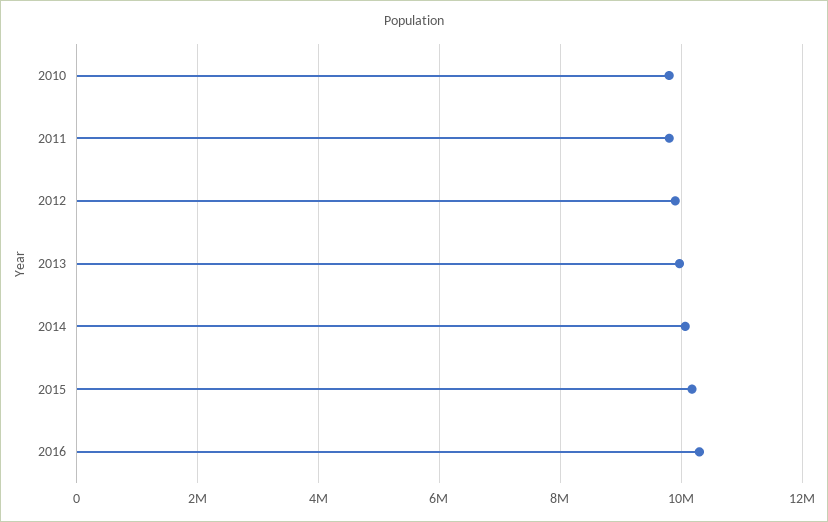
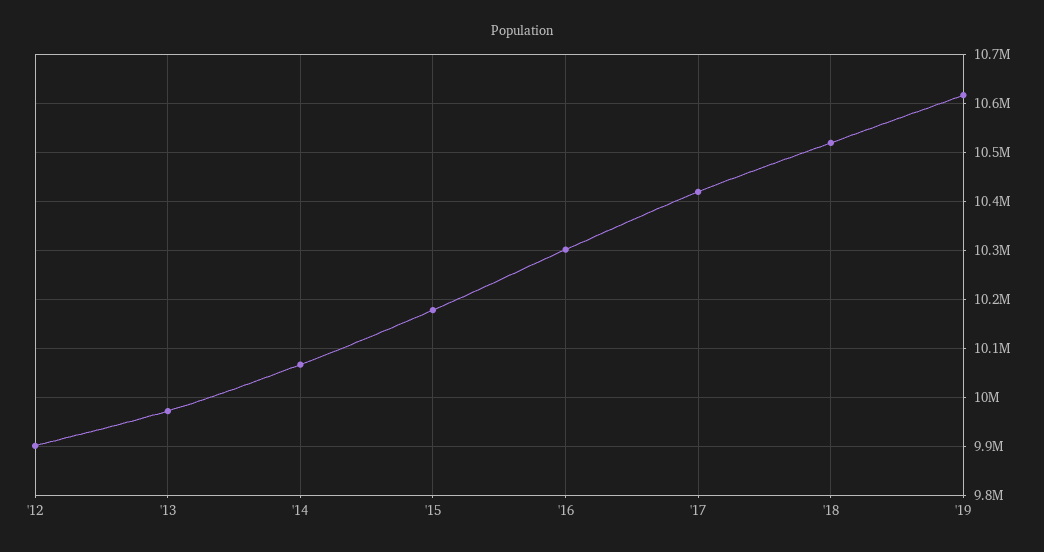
2010: 9800000 -> none
2011: 9800000 -> none
'17: none -> 10420000
'18: none -> 10520000
'19: none -> 10620000

